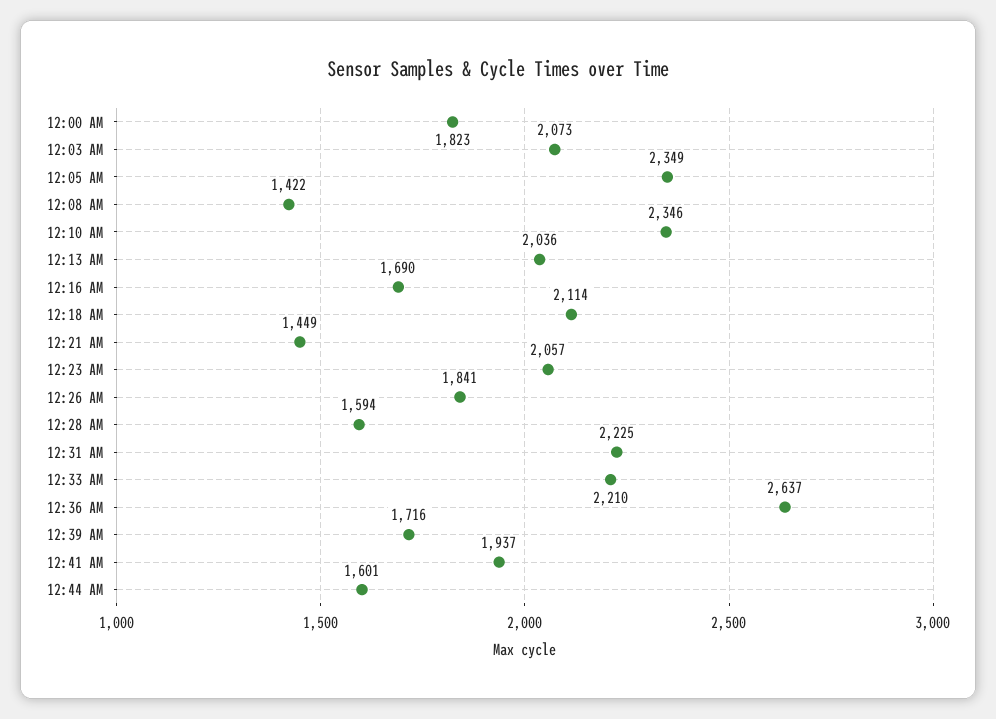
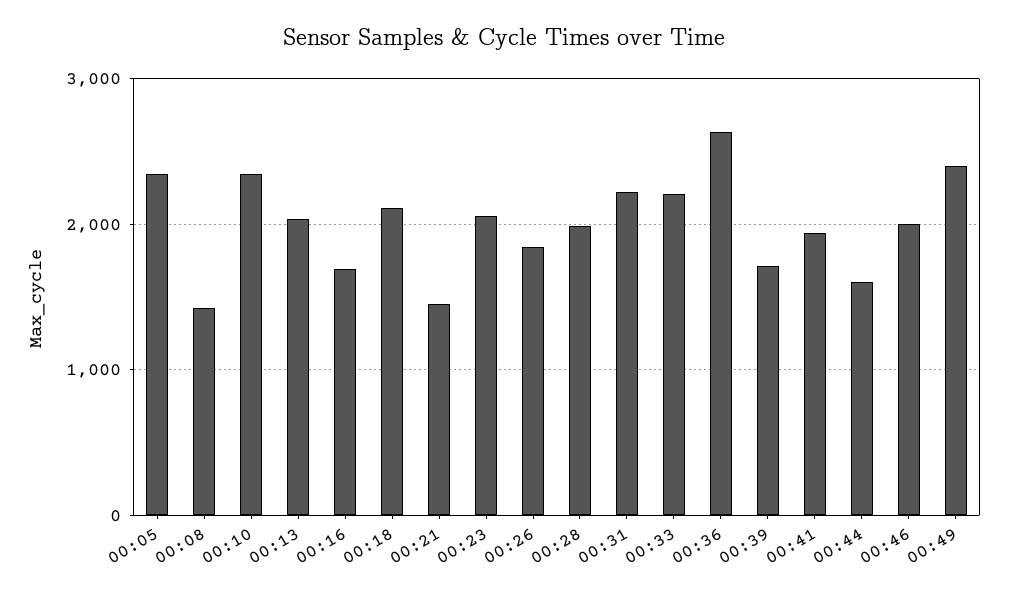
12:00 AM: 1823 -> none
12:03 AM: 2073 -> none
12:28 AM: 1594 -> 2000
00:46: none -> 2000
00:49: none -> 2400

